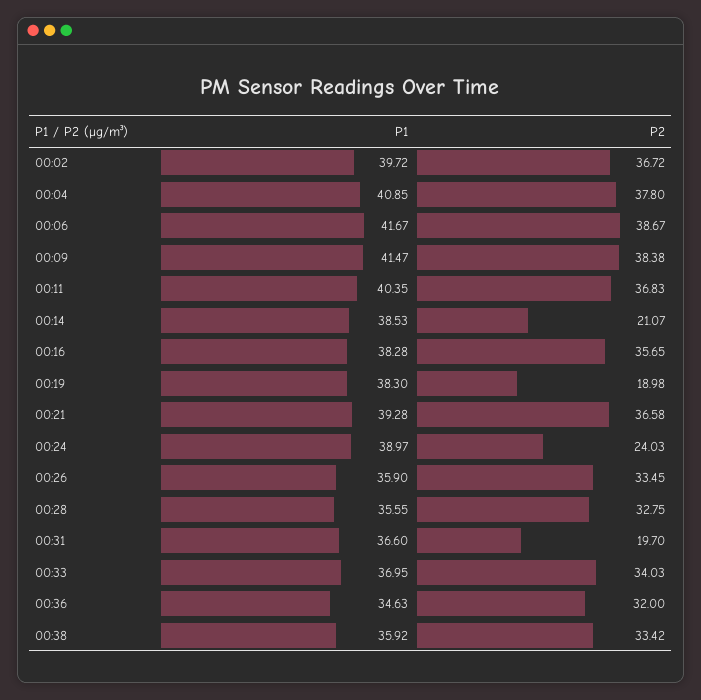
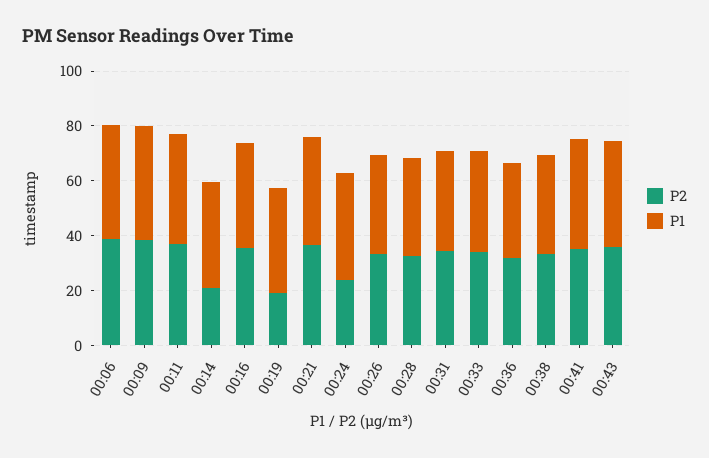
P1, 00:02: 39.72 -> none
P2, 00:02: 36.72 -> none
P1, 00:04: 40.85 -> none
P2, 00:04: 37.8 -> none
P2, 00:31: 19.7 -> 35
P2, 00:41: none -> 35
P1, 00:41: none -> 40
P2, 00:43: none -> 35
P1, 00:43: none -> 40

